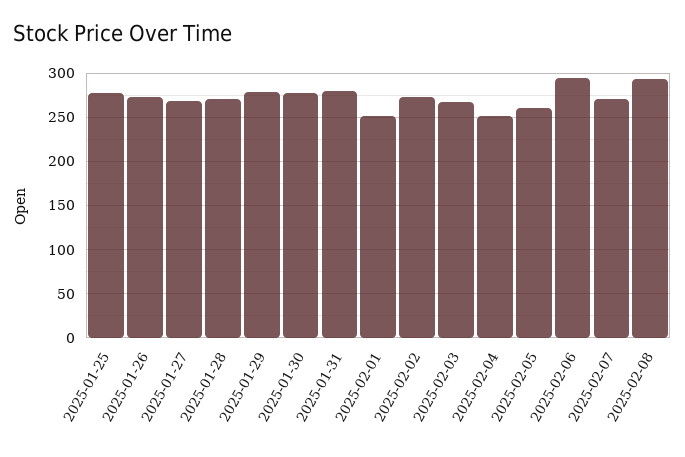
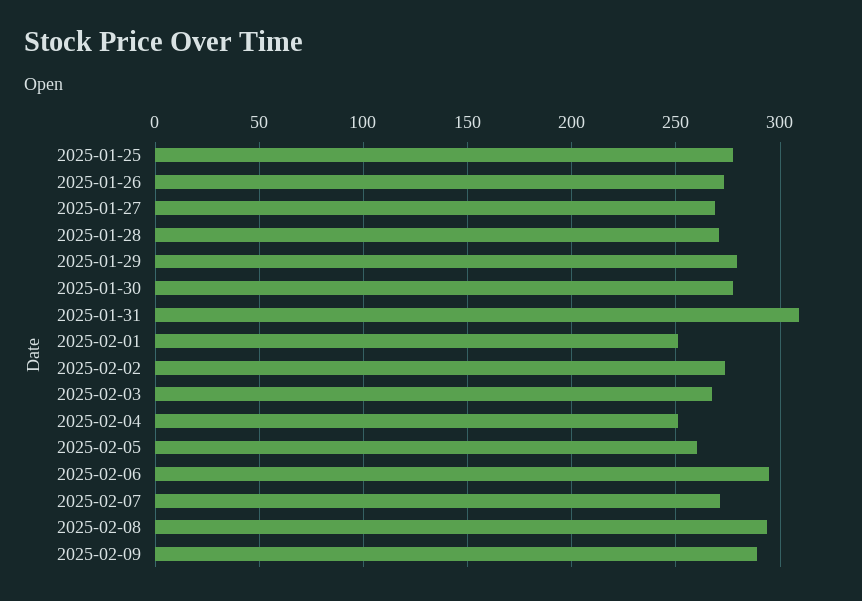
2025-01-31: 280 -> 310
2025-02-09: none -> 290

